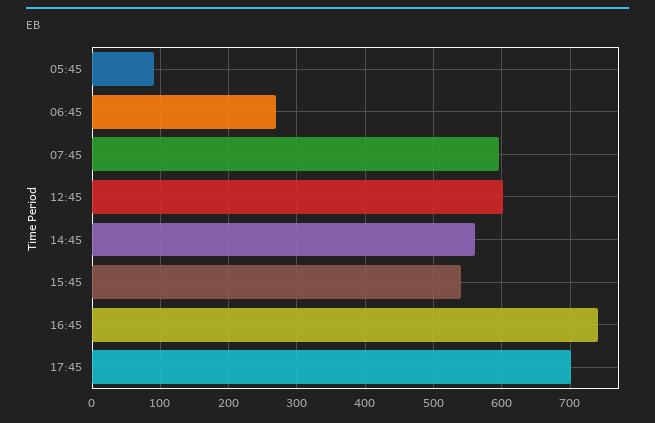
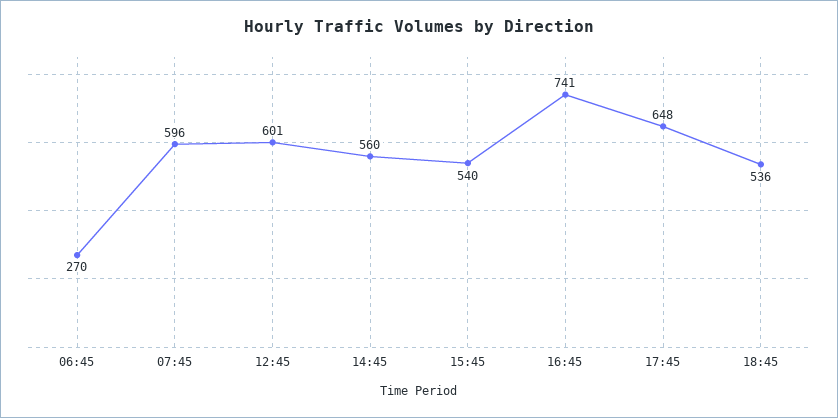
05:45: 90 -> none
17:45: 700 -> 648
18:45: none -> 536

